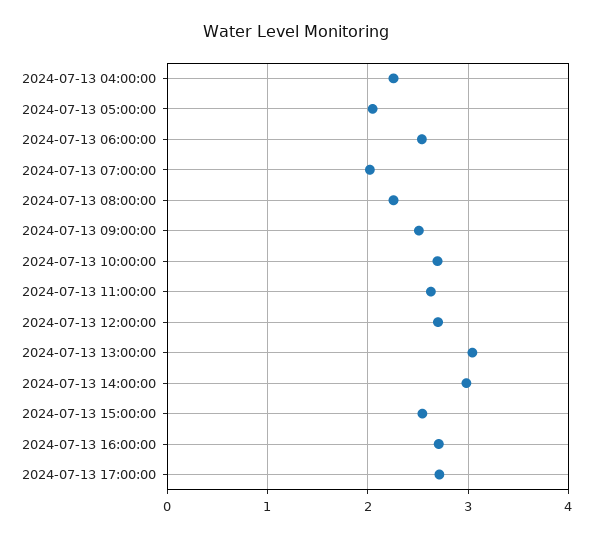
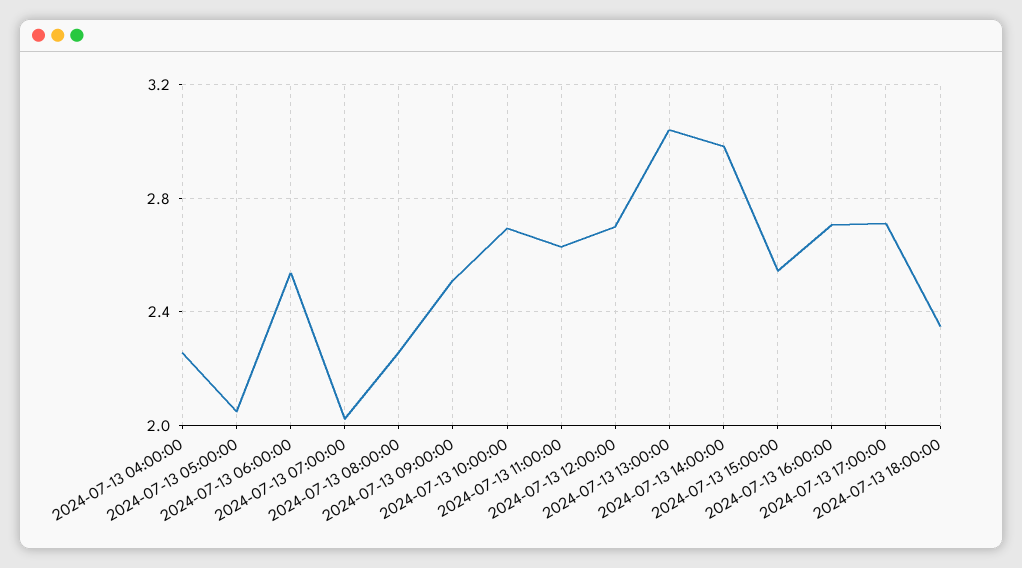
2024-07-13 18:00:00: none -> 2.35

